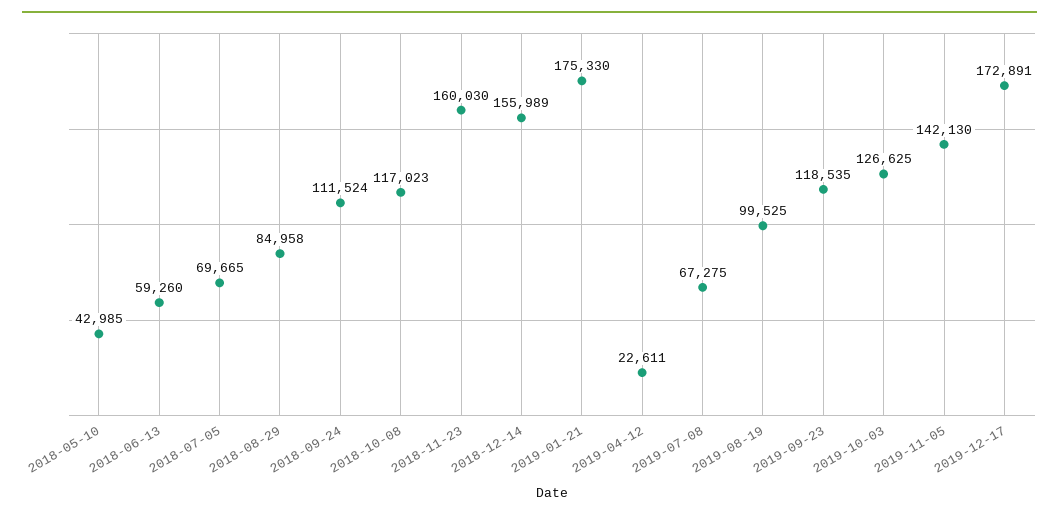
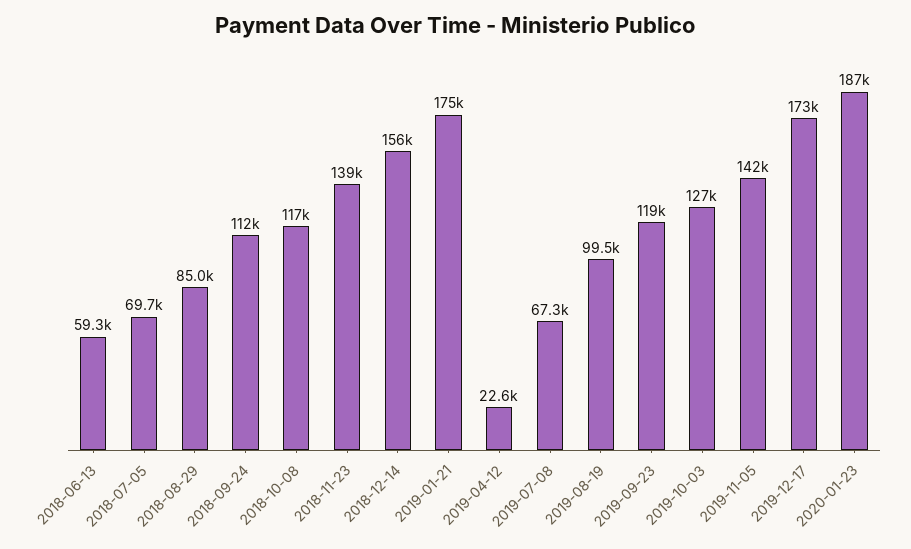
2018-05-10: 42985 -> none
2018-11-23: 160030 -> 139000
2020-01-23: none -> 187000

